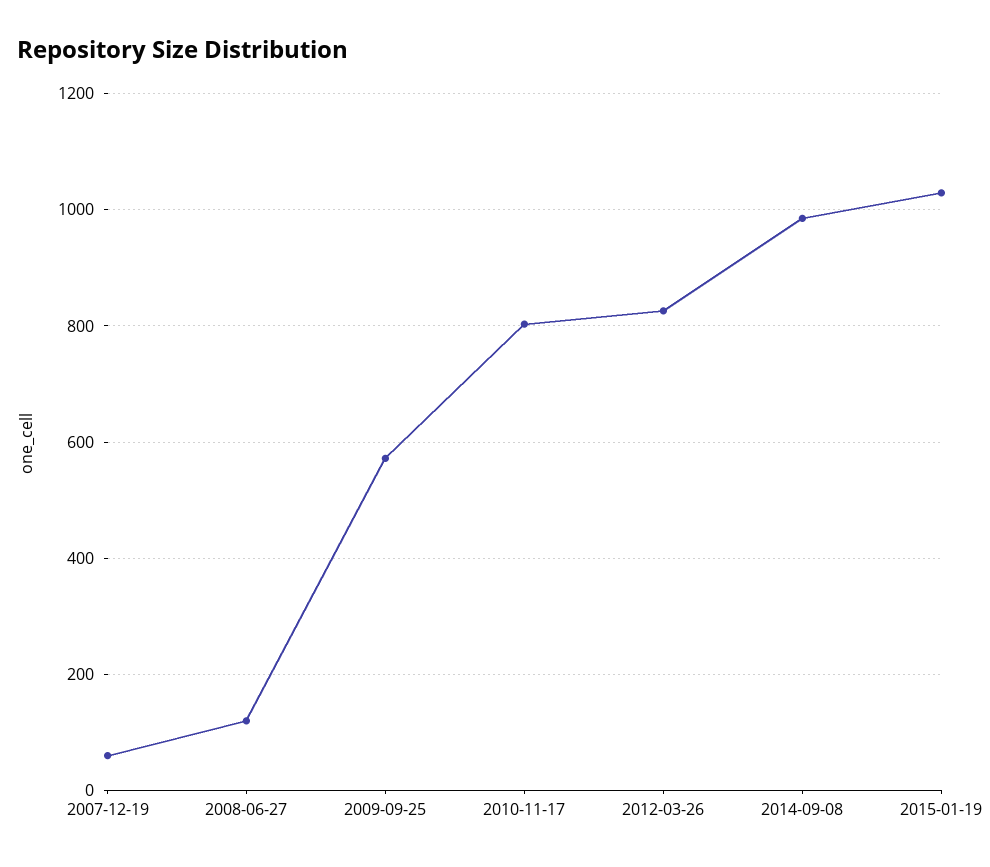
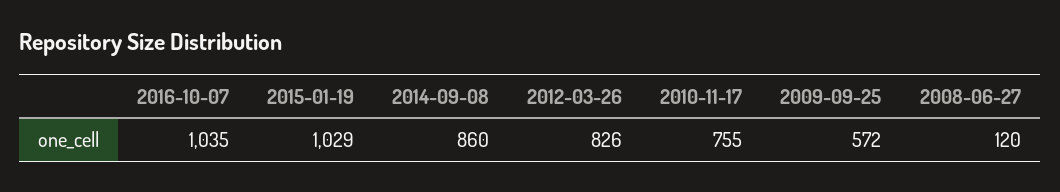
2007-12-19: 60 -> none
2010-11-17: 800 -> 755
2014-09-08: 980 -> 860
2016-10-07: none -> 1035

